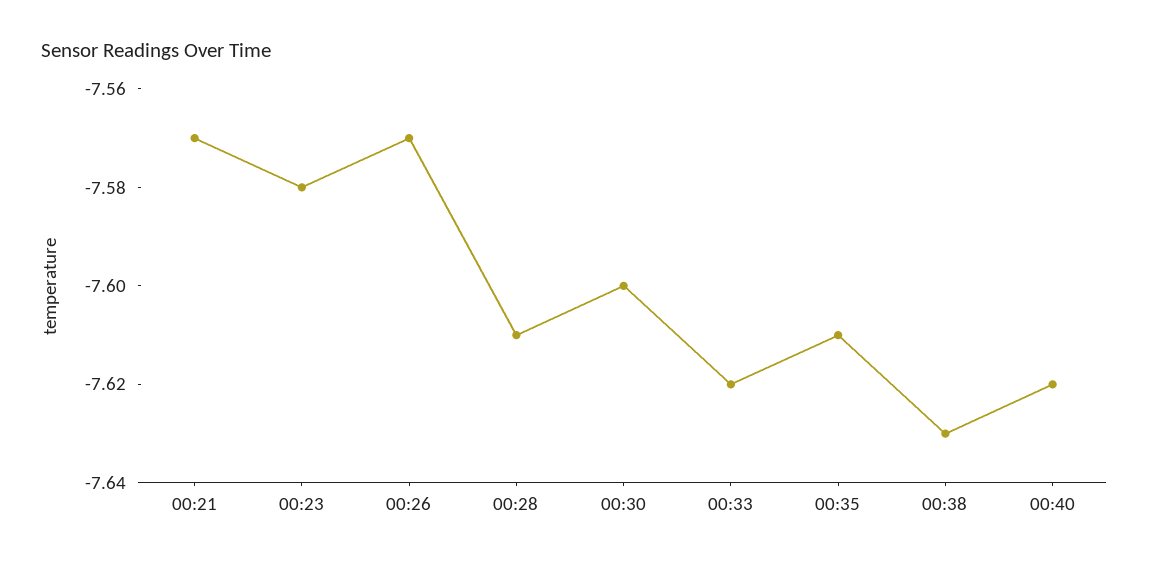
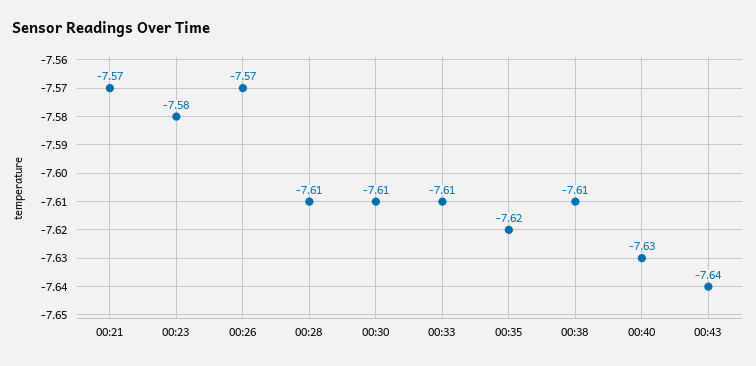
00:30: -7.6 -> -7.61
00:33: -7.62 -> -7.61
00:35: -7.61 -> -7.62
00:38: -7.63 -> -7.61
00:40: -7.62 -> -7.63
00:43: none -> -7.64

